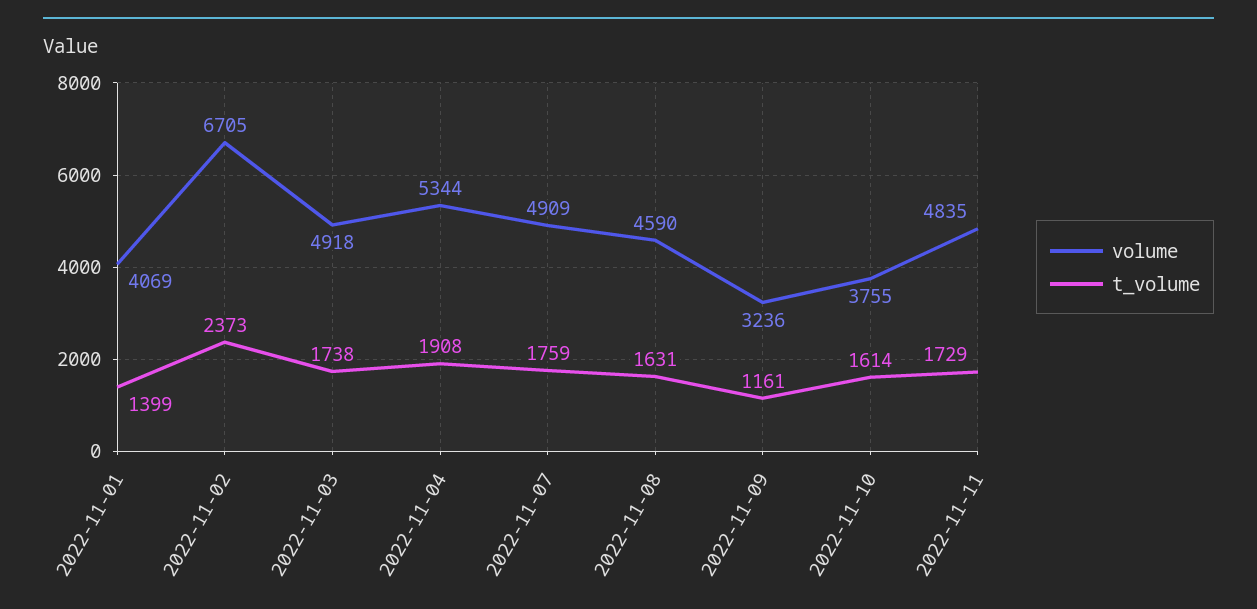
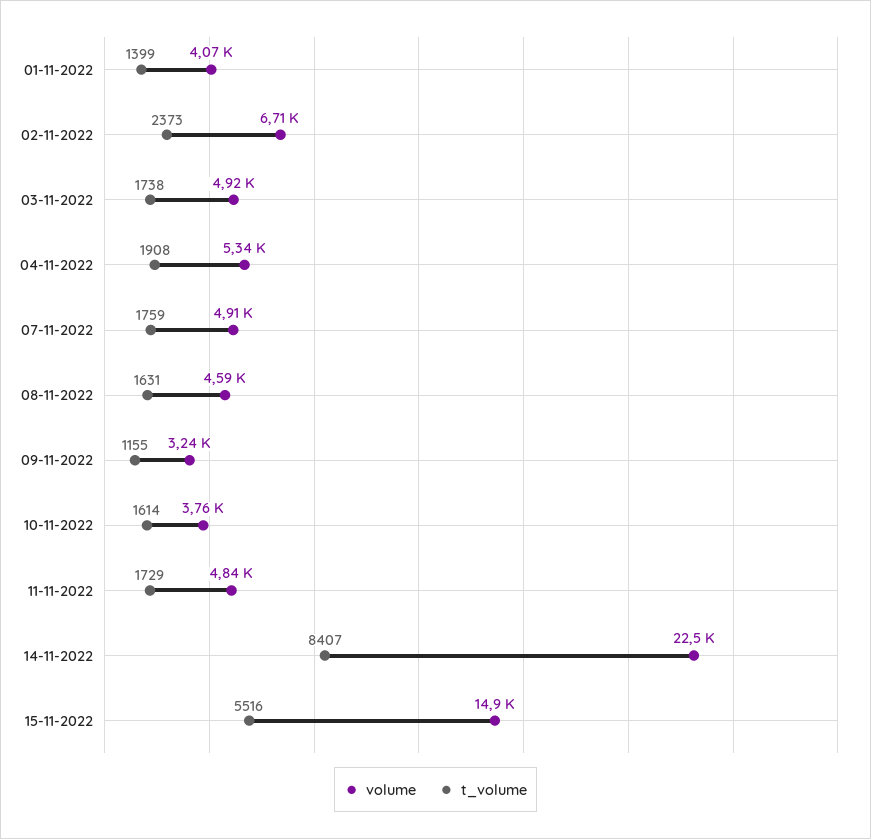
t_volume, 2022-11-09: 1161 -> 1155
volume, 14-11-2022: none -> 22500
t_volume, 14-11-2022: none -> 8407
volume, 15-11-2022: none -> 14900
t_volume, 15-11-2022: none -> 5516

